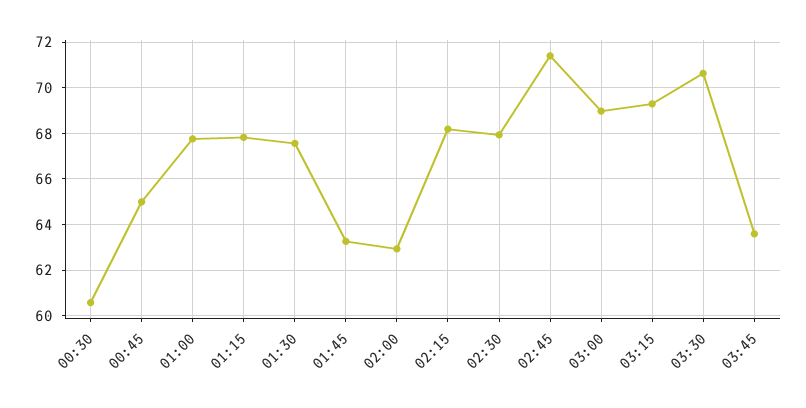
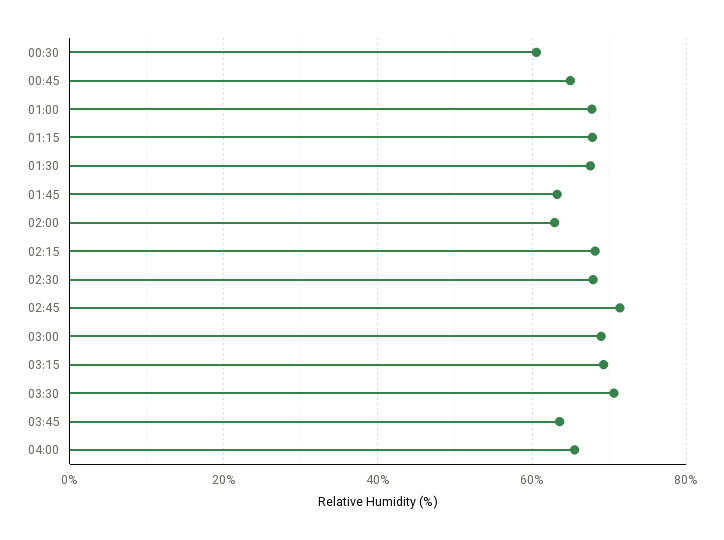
04:00: none -> 66

